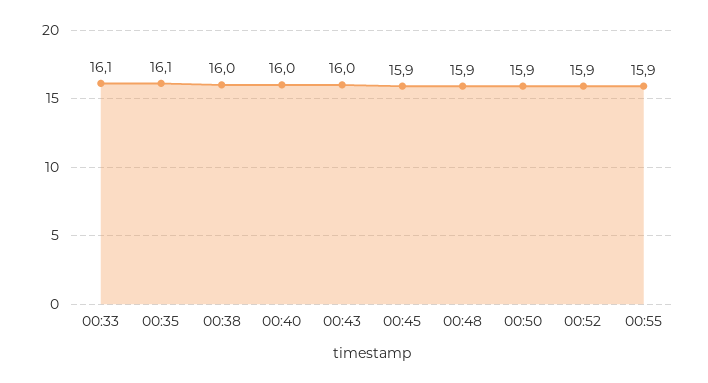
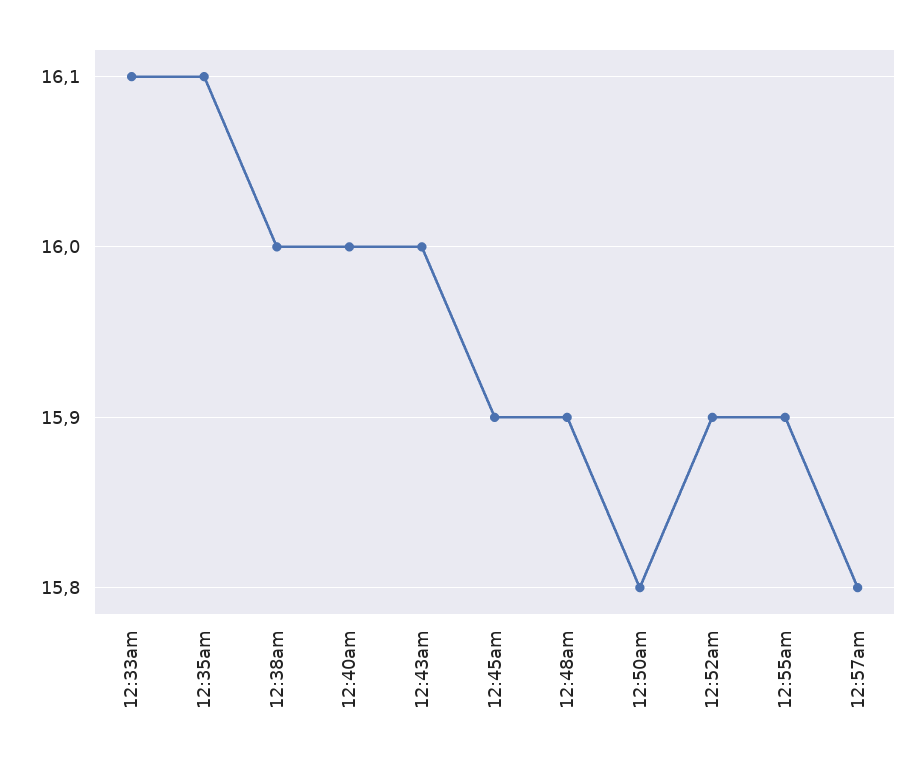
00:50: 15.9 -> 15.8
12:57am: none -> 15.8

